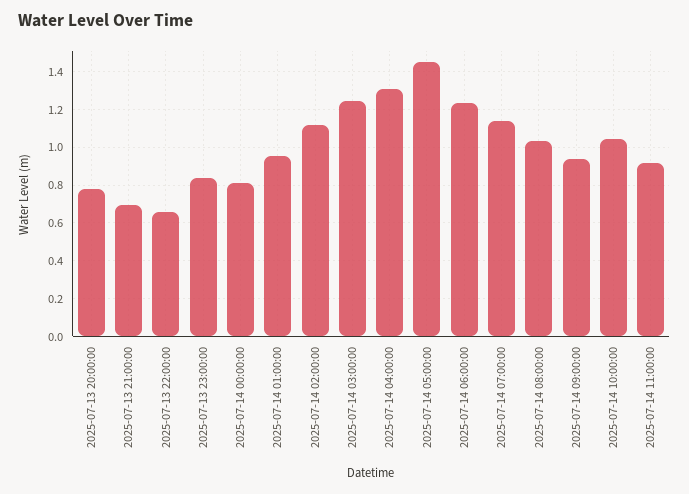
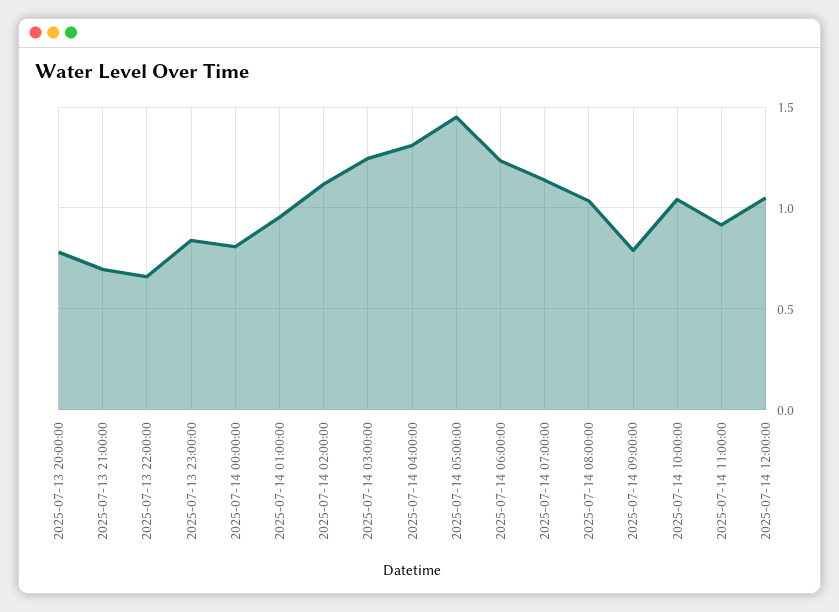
2025-07-14 09:00:00: 0.95 -> 0.8
2025-07-14 12:00:00: none -> 1.05

